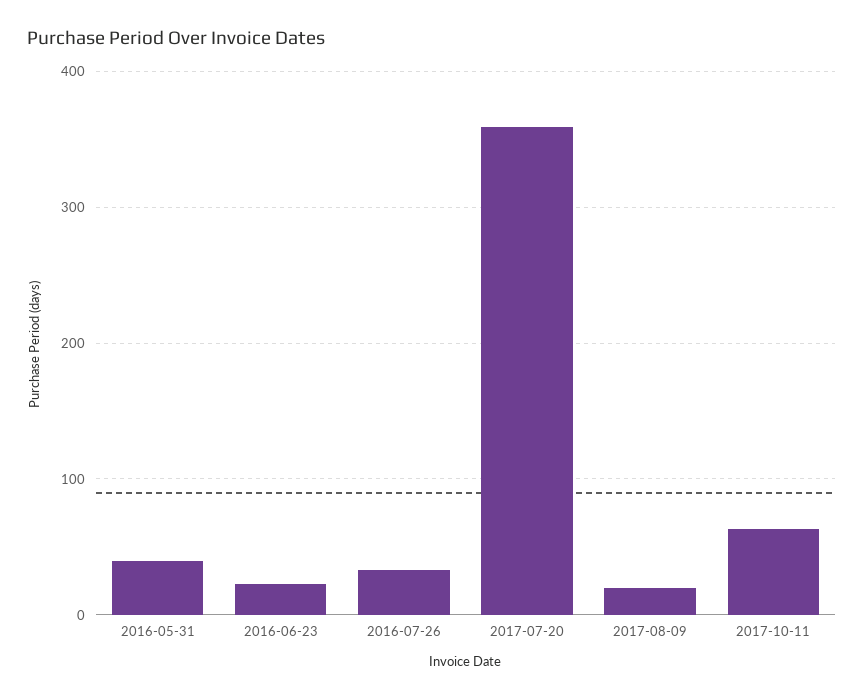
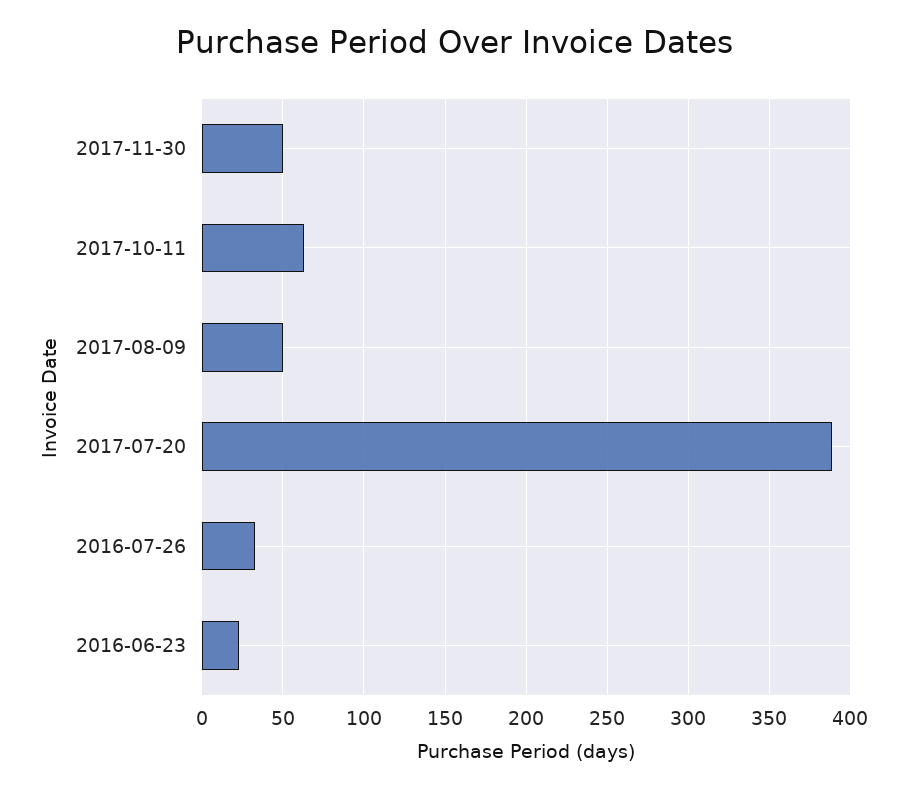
2016-05-31: 40 -> none
2017-07-20: 360 -> 390
2017-08-09: 20 -> 50
2017-11-30: none -> 50

